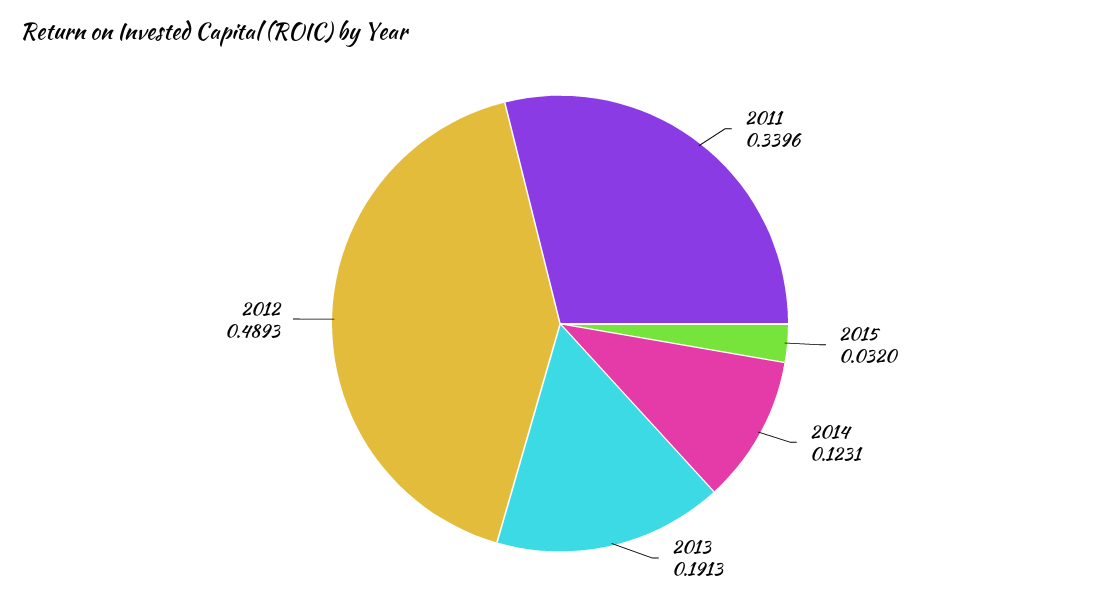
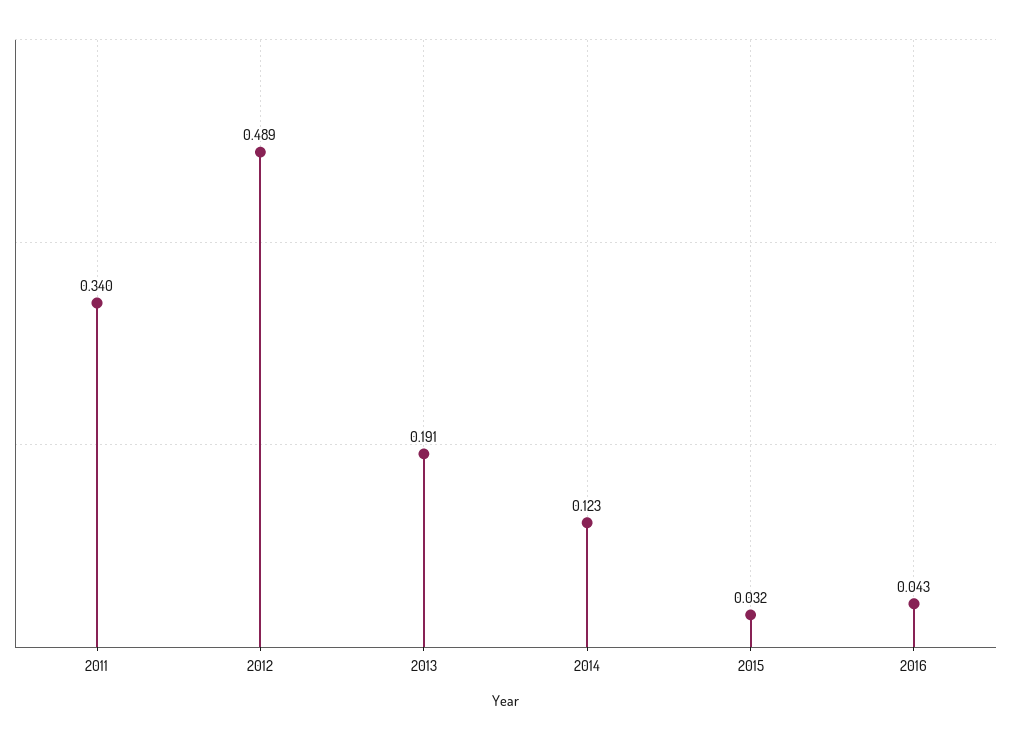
2016: none -> 0.043

